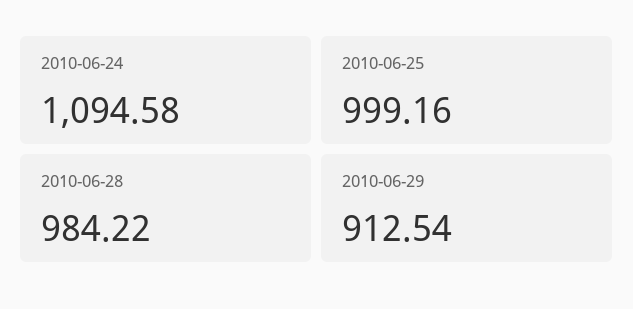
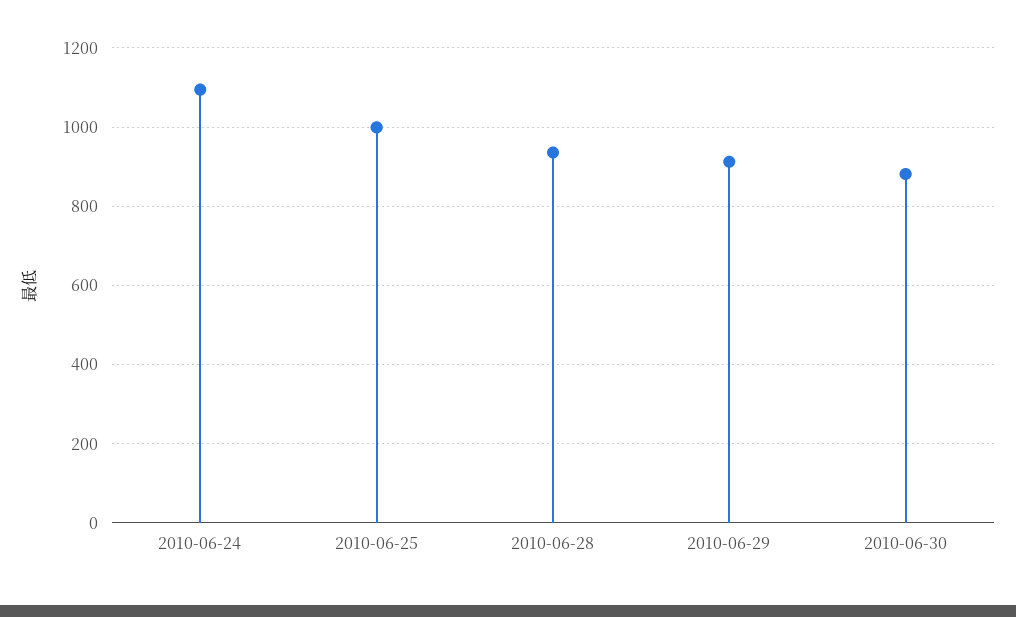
2010-06-28: 984.22 -> 940
2010-06-30: none -> 880

